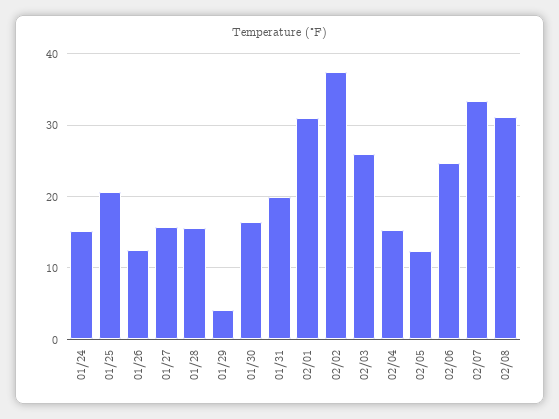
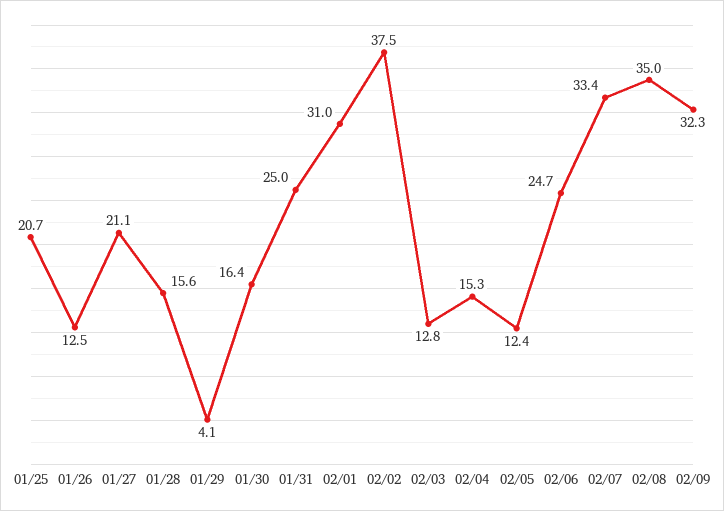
01/24: 15 -> none
01/27: 16 -> 21.1
01/31: 20 -> 25
02/03: 26 -> 12.8
02/08: 31 -> 35
02/09: none -> 32.3

